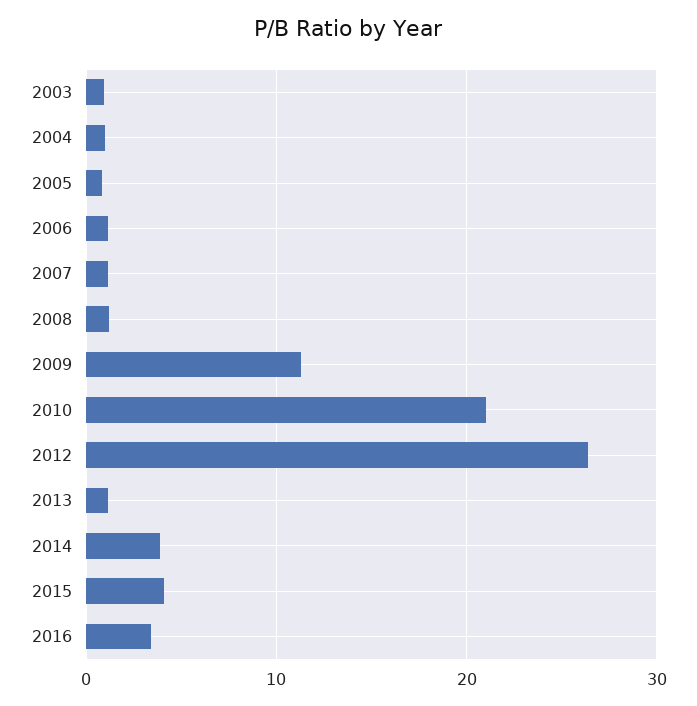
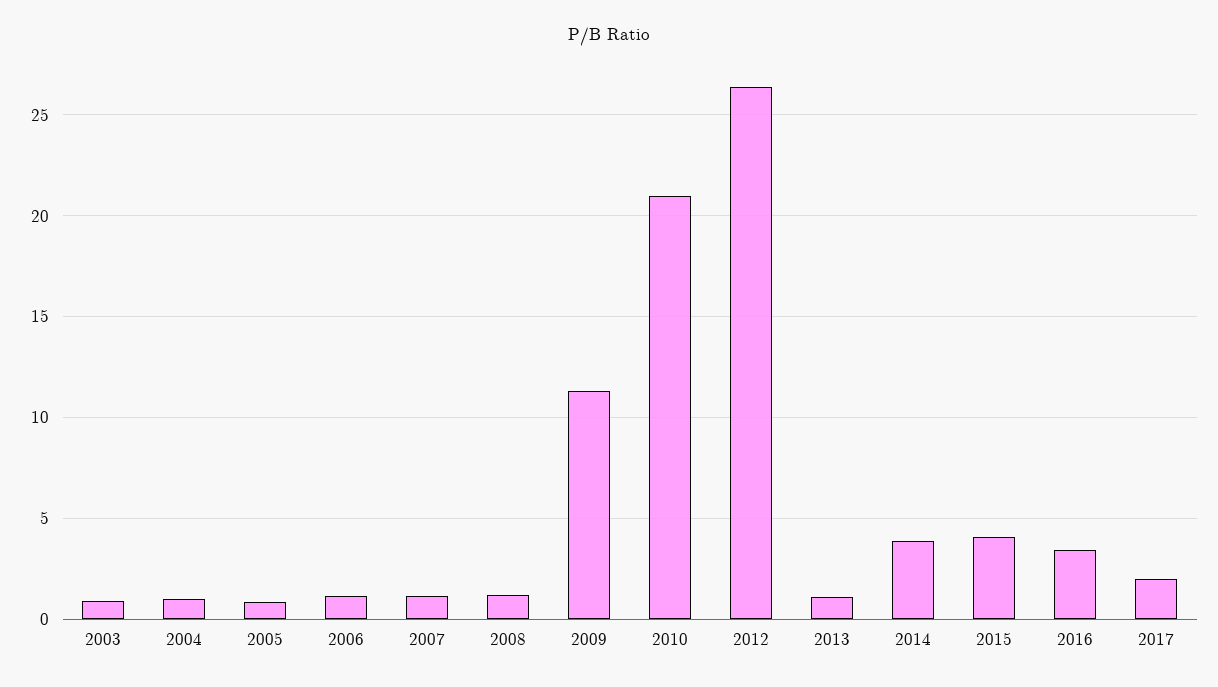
2017: none -> 2

